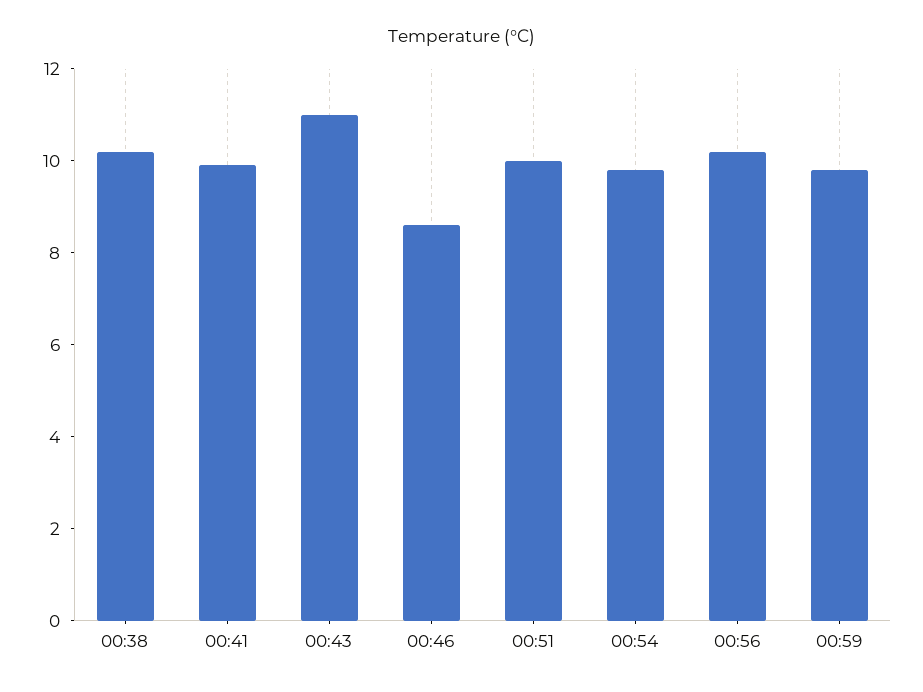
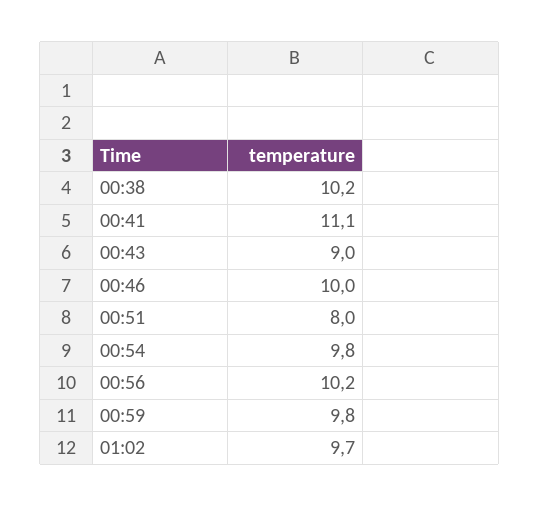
00:41: 10 -> 11.1
00:43: 11 -> 9
00:46: 8.5 -> 10
00:51: 10 -> 8
01:02: none -> 9.7

